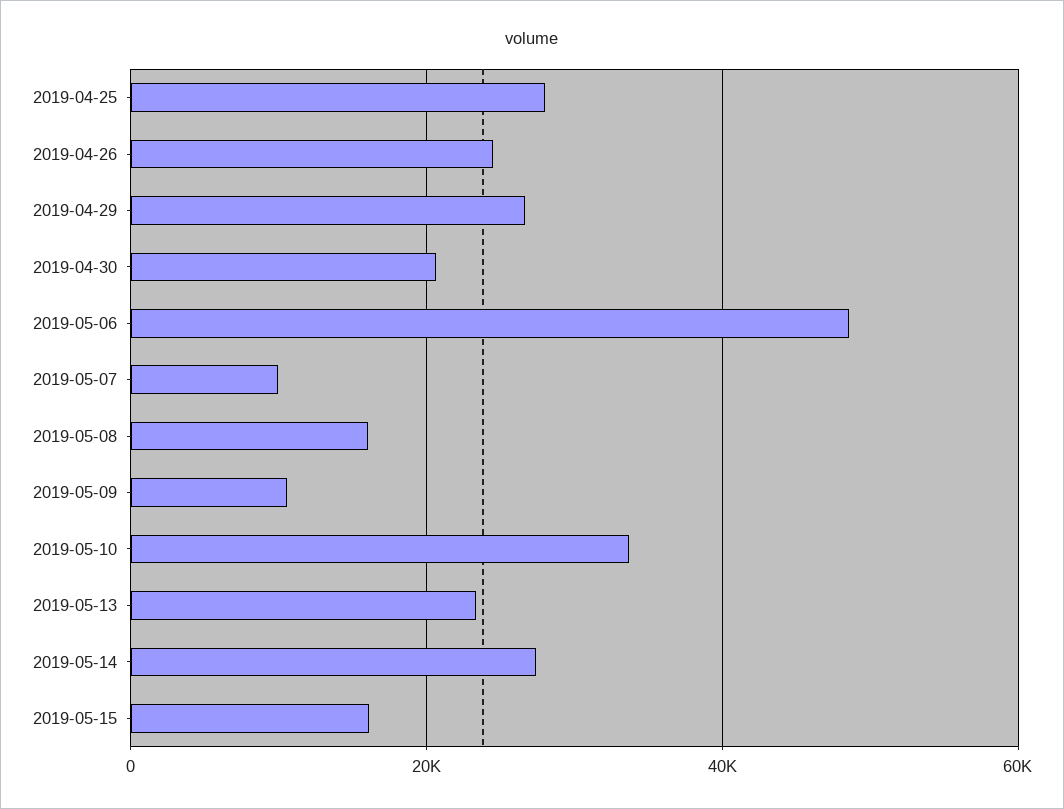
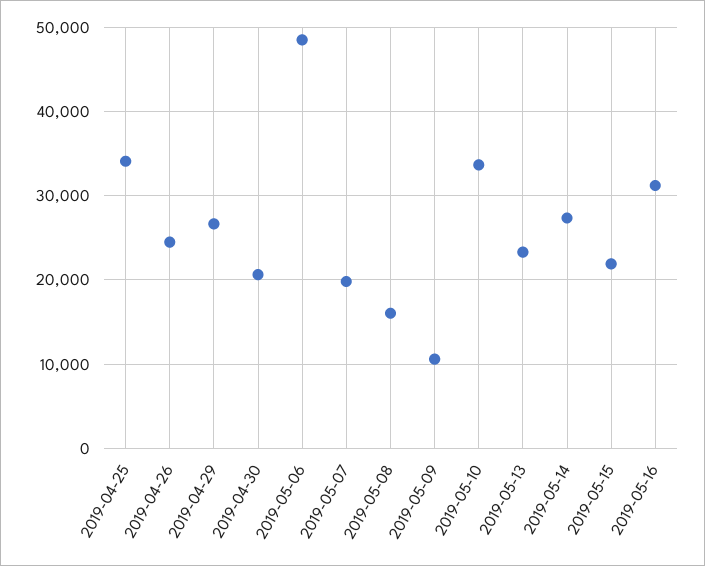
2019-04-25: 28000 -> 34000
2019-05-07: 10000 -> 20000
2019-05-15: 16000 -> 22000
2019-05-16: none -> 31000

